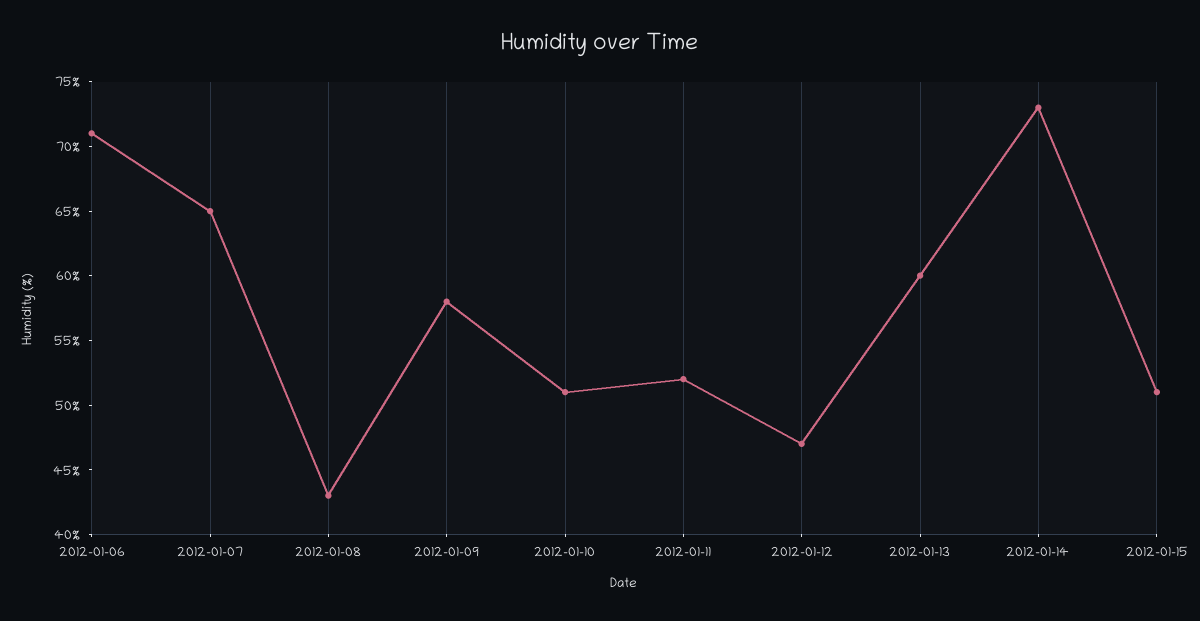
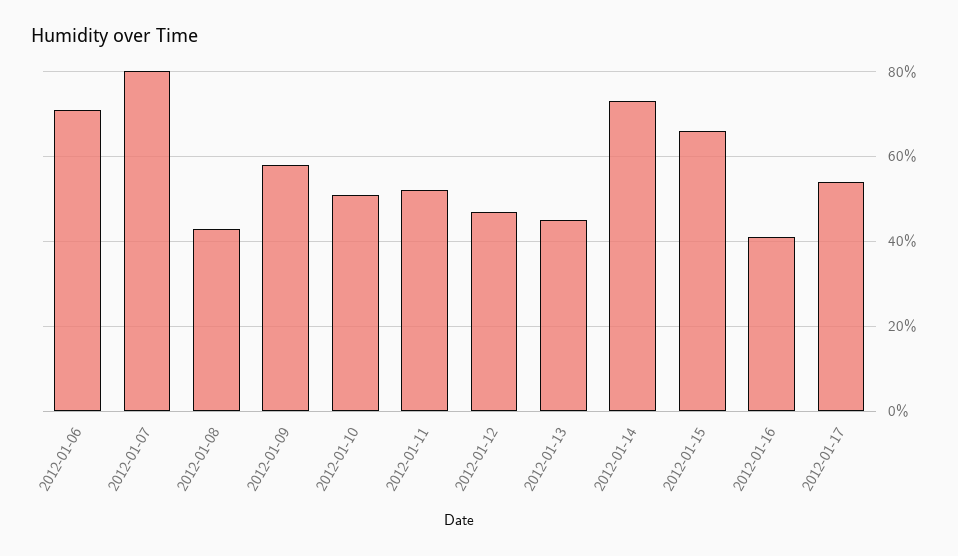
2012-01-07: 65 -> 80
2012-01-13: 60 -> 45
2012-01-15: 51 -> 65
2012-01-16: none -> 40
2012-01-17: none -> 55

